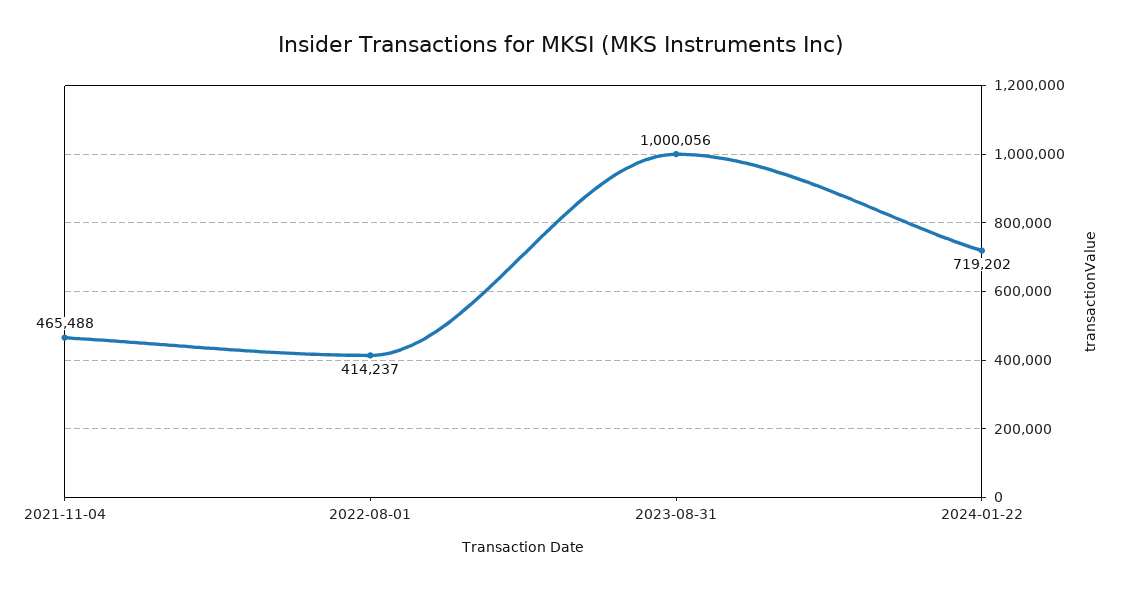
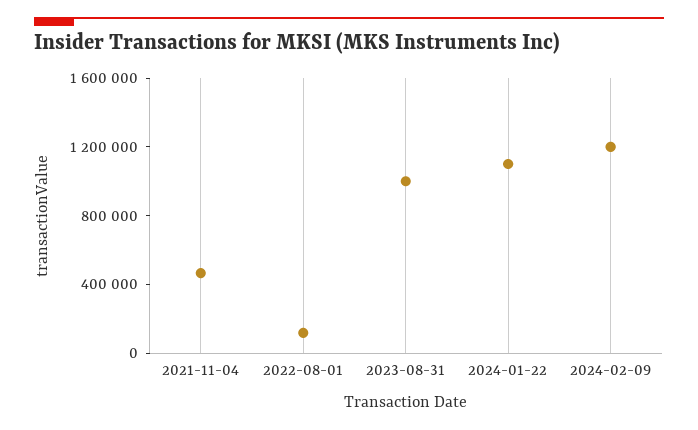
2022-08-01: 414237 -> 100000
2024-01-22: 719202 -> 1100000
2024-02-09: none -> 1200000

